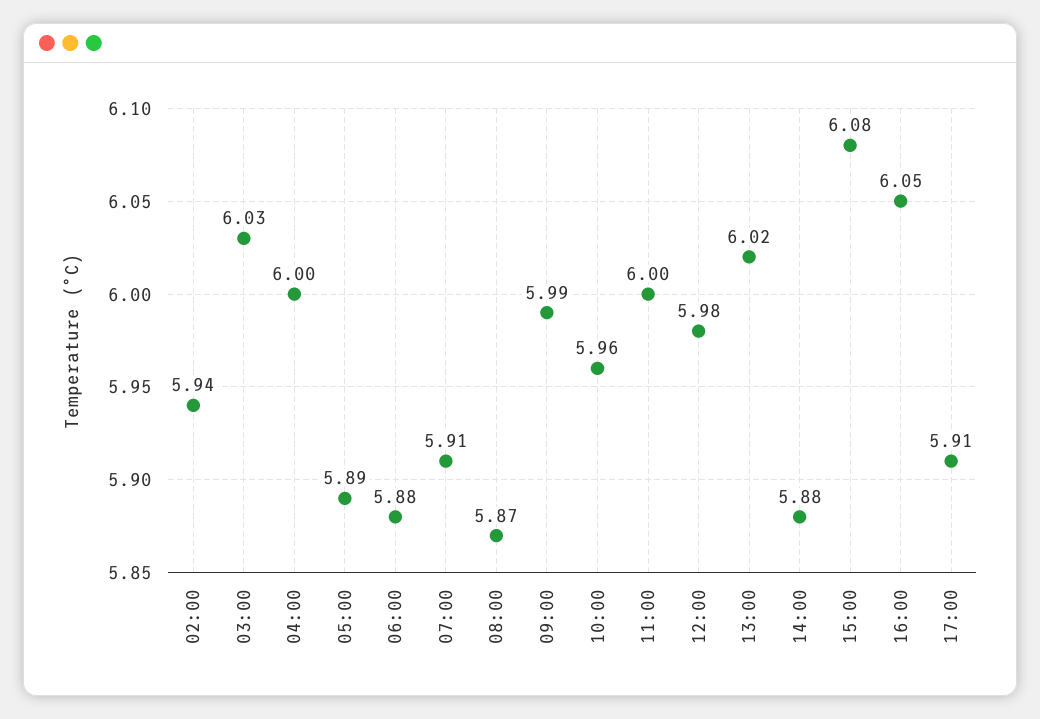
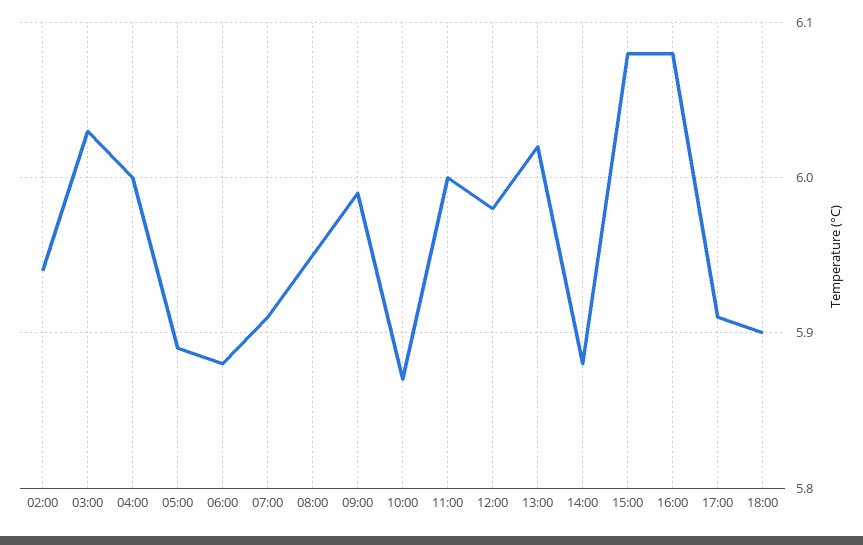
08:00: 5.87 -> 5.95
10:00: 5.96 -> 5.87
16:00: 6.05 -> 6.08
18:00: none -> 5.9

